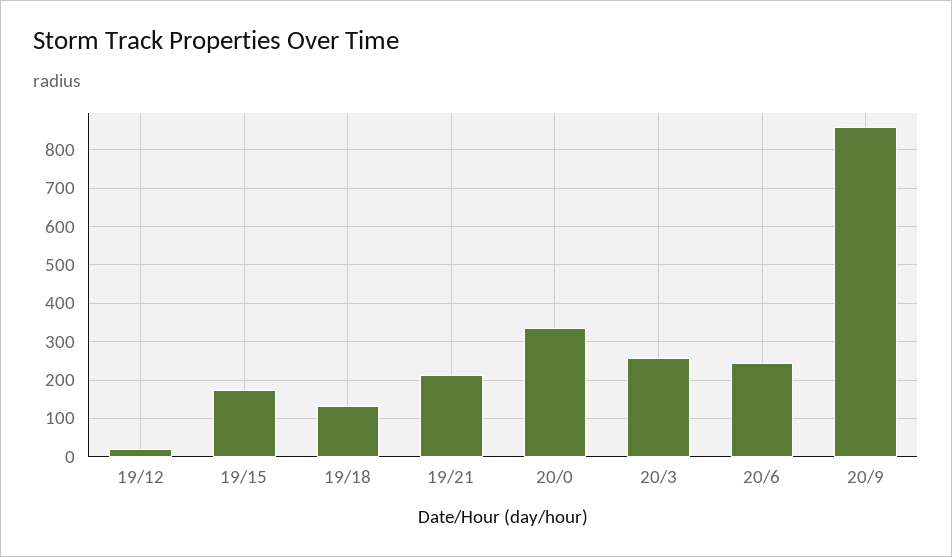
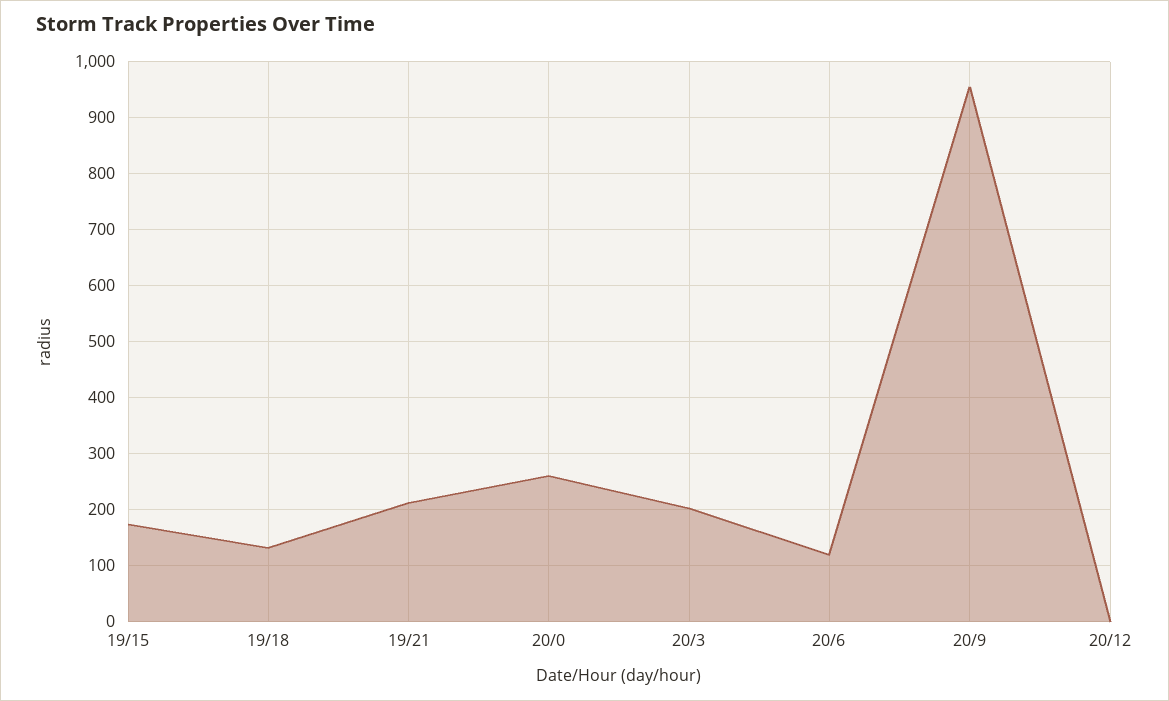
19/12: 20 -> none
20/0: 340 -> 260
20/3: 260 -> 200
20/6: 240 -> 120
20/9: 860 -> 960
20/12: none -> 0

